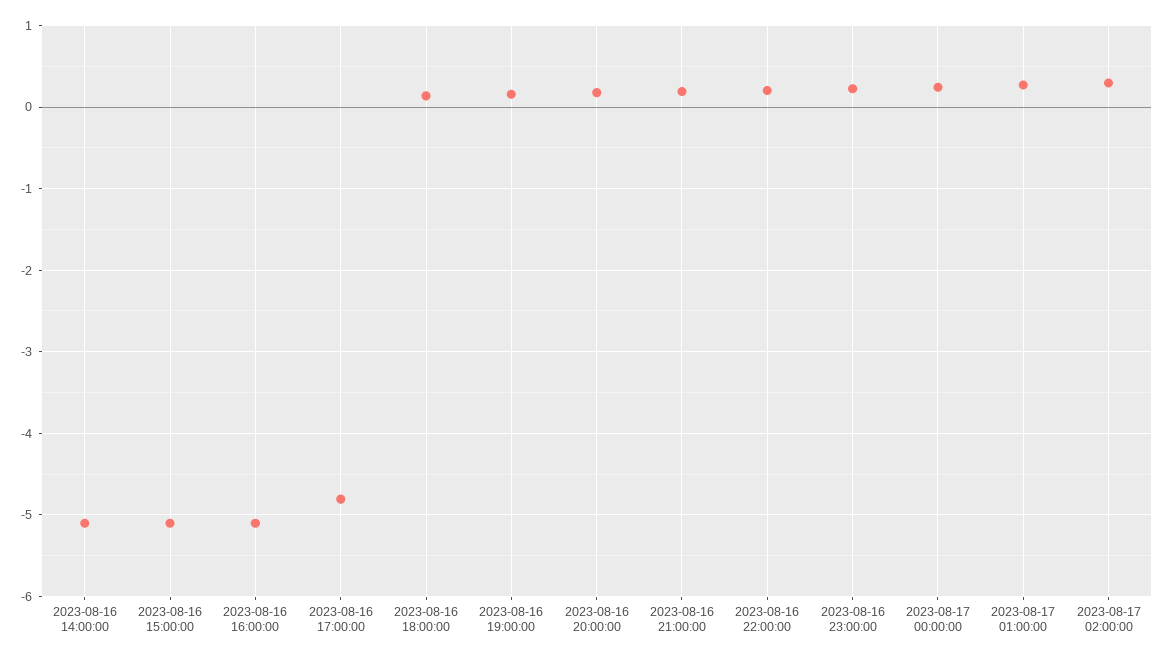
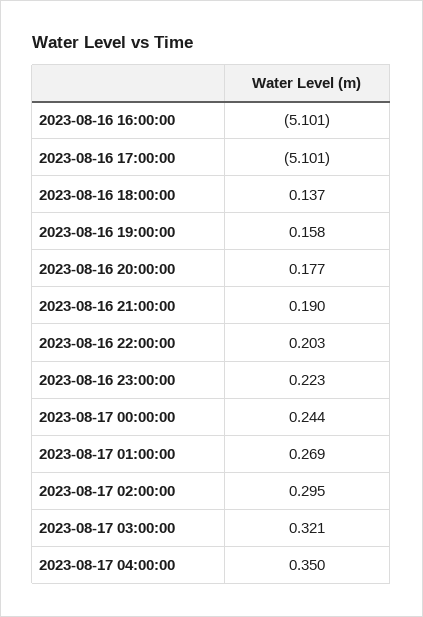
2023-08-16 14:00:00: -5.1 -> none
2023-08-16 15:00:00: -5.1 -> none
2023-08-16 17:00:00: -4.8 -> -5.101
2023-08-17 03:00:00: none -> 0.321
2023-08-17 04:00:00: none -> 0.35

